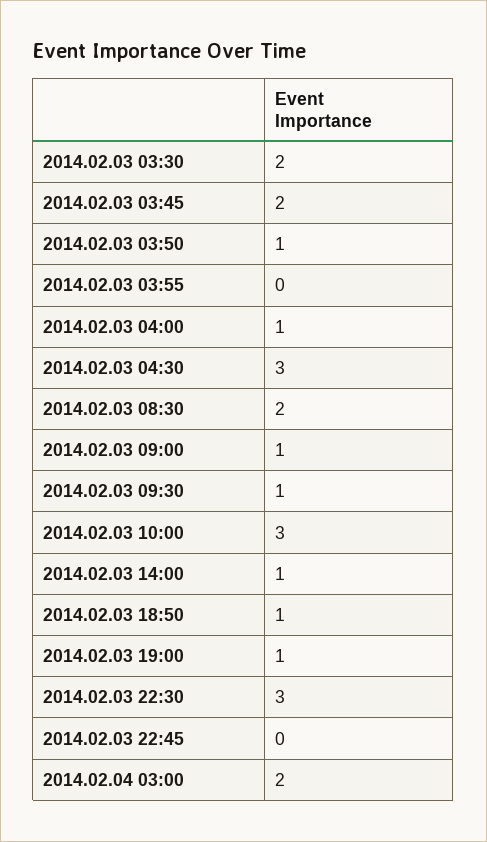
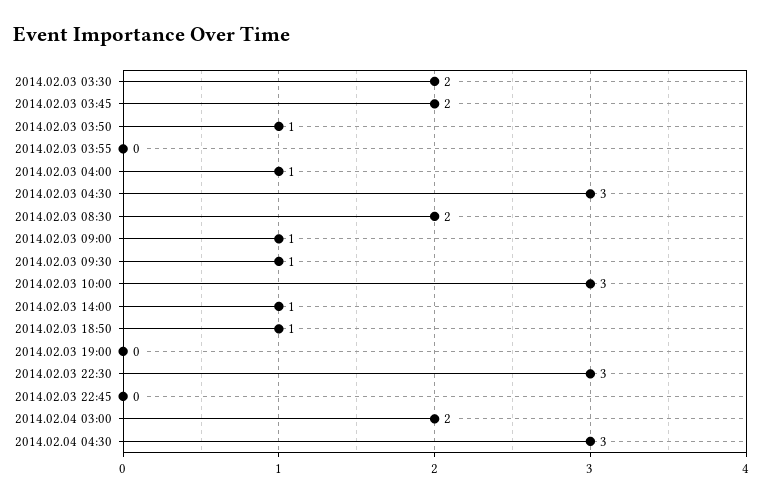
2014.02.03 19:00: 1 -> 0
2014.02.04 04:30: none -> 3

